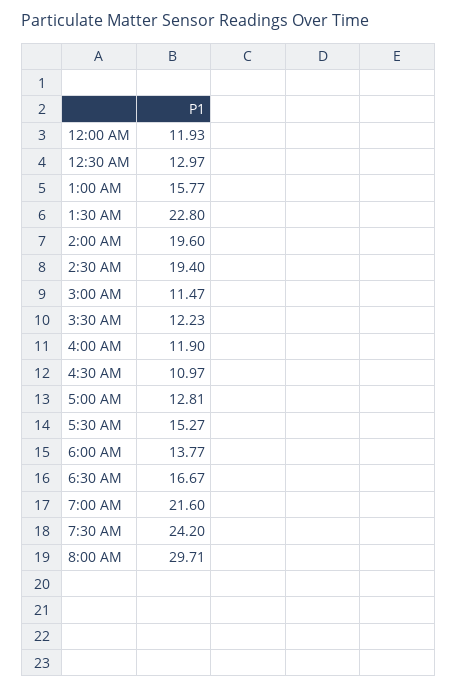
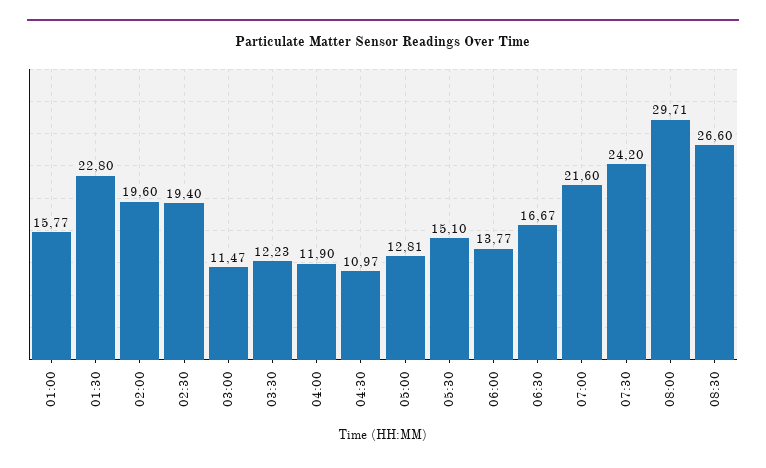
12:00 AM: 11.93 -> none
12:30 AM: 12.97 -> none
5:30 AM: 15.27 -> 15.1
08:30: none -> 26.6

